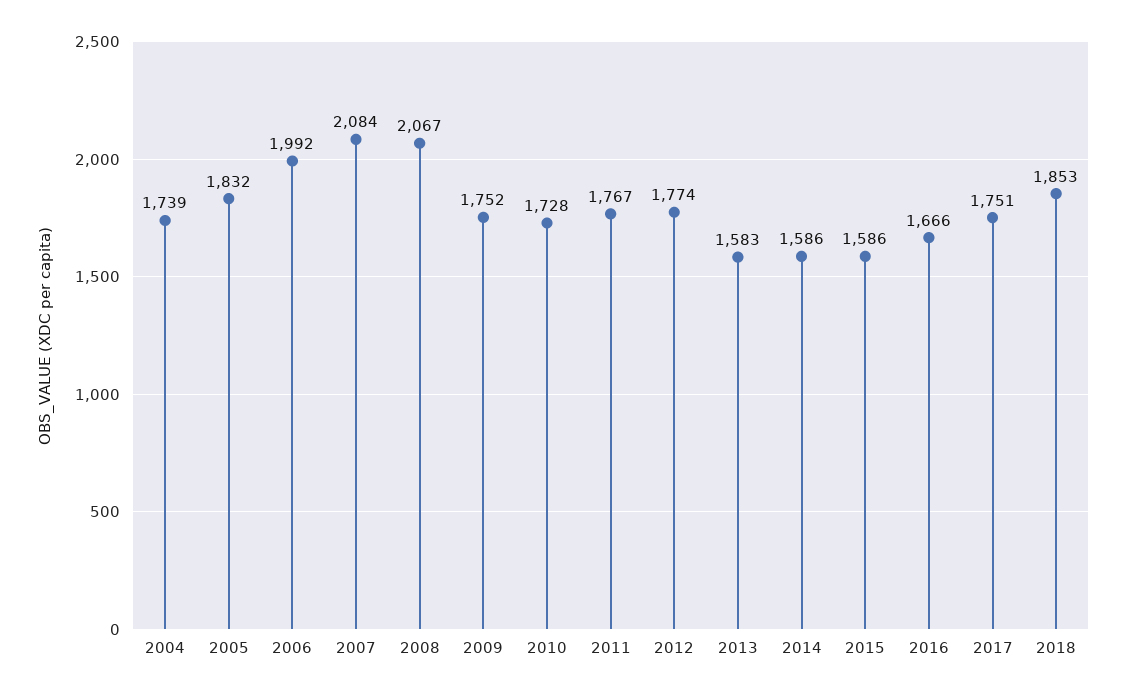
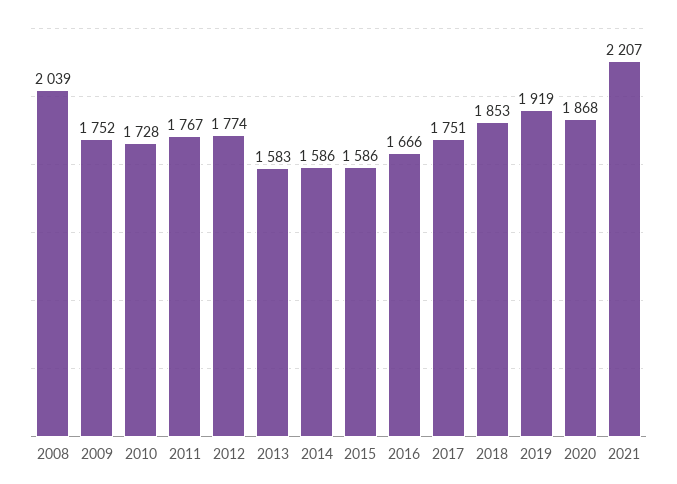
2004: 1739 -> none
2005: 1832 -> none
2006: 1992 -> none
2007: 2084 -> none
2008: 2067 -> 2039
2019: none -> 1919
2020: none -> 1868
2021: none -> 2207

